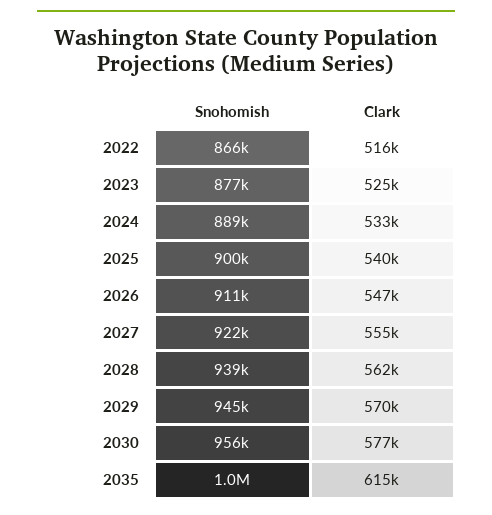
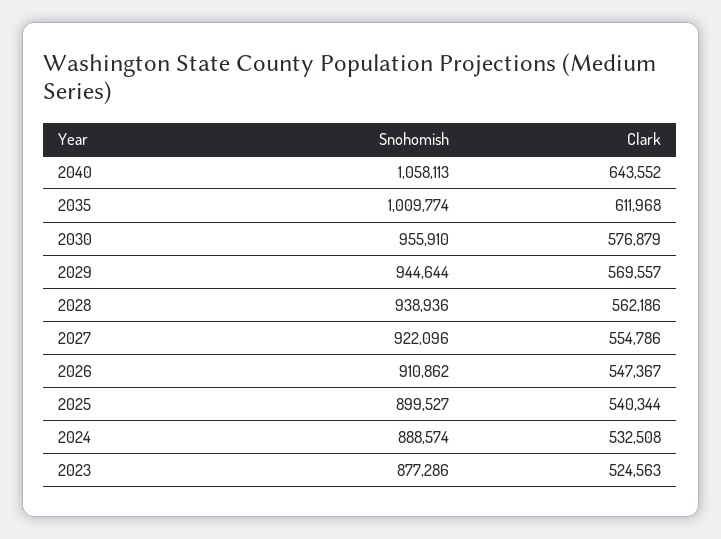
Snohomish, 2022: 866000 -> none
Clark, 2022: 516000 -> none
Clark, 2035: 615000 -> 611968
Snohomish, 2040: none -> 1058113
Clark, 2040: none -> 643552

